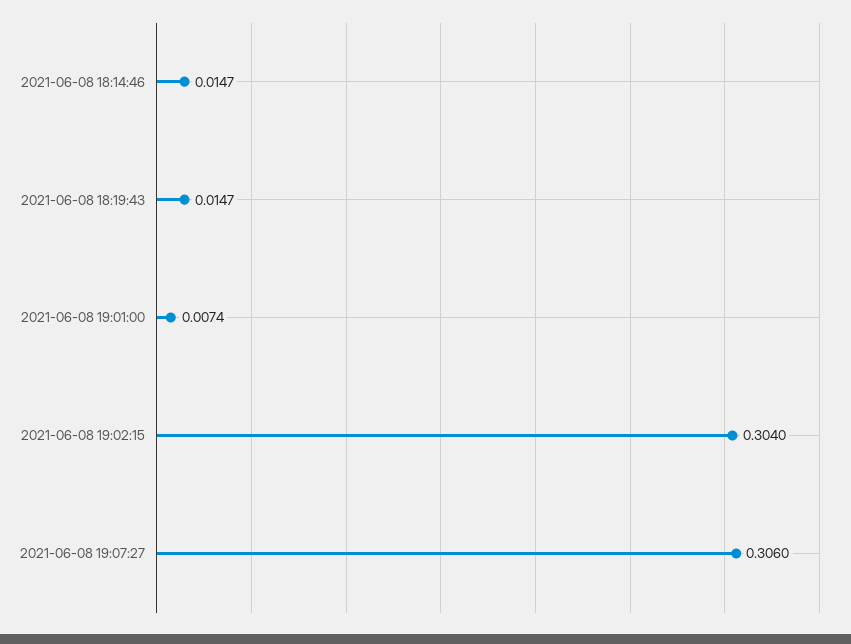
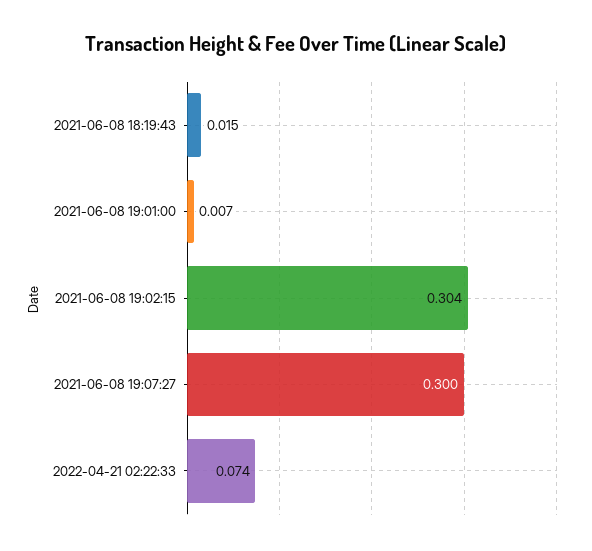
2021-06-08 18:14:46: 0.0147 -> none
2021-06-08 19:07:27: 0.306 -> 0.3
2022-04-21 02:22:33: none -> 0.074

